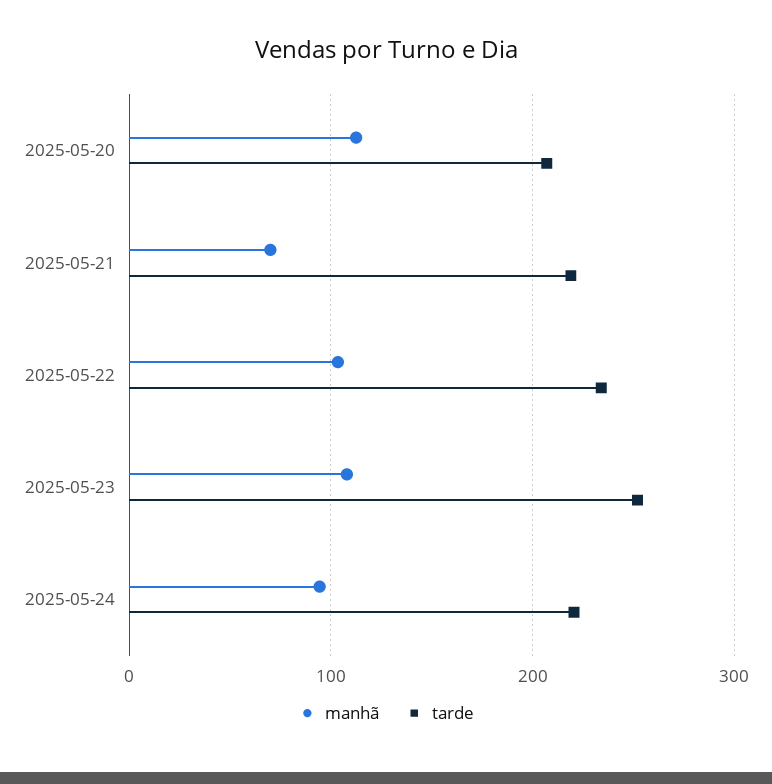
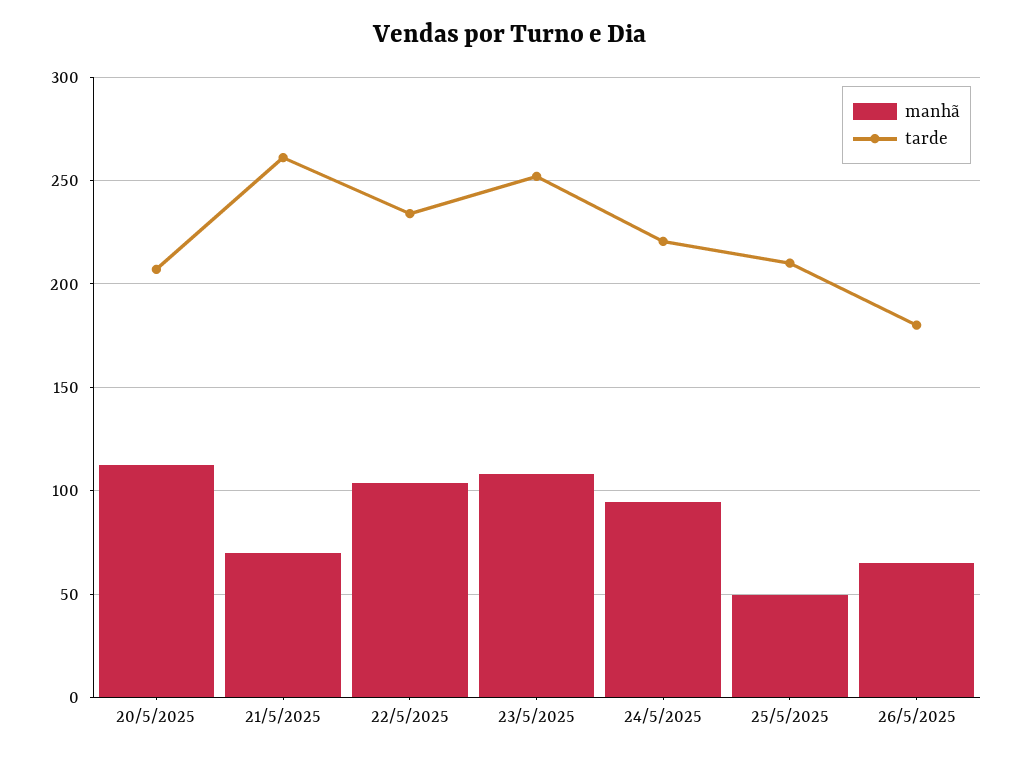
tarde, 2025-05-21: 220 -> 260
manhã, 25/5/2025: none -> 50
tarde, 25/5/2025: none -> 210
manhã, 26/5/2025: none -> 65
tarde, 26/5/2025: none -> 180

